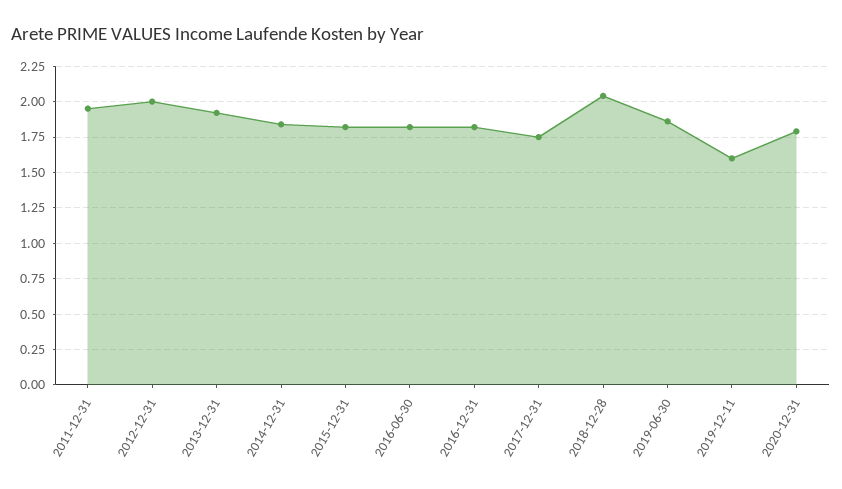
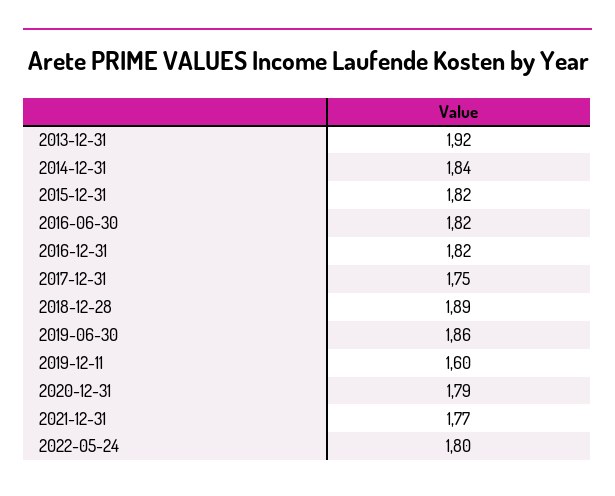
2011-12-31: 1.95 -> none
2012-12-31: 2 -> none
2018-12-28: 2.05 -> 1.89
2021-12-31: none -> 1.77
2022-05-24: none -> 1.8

